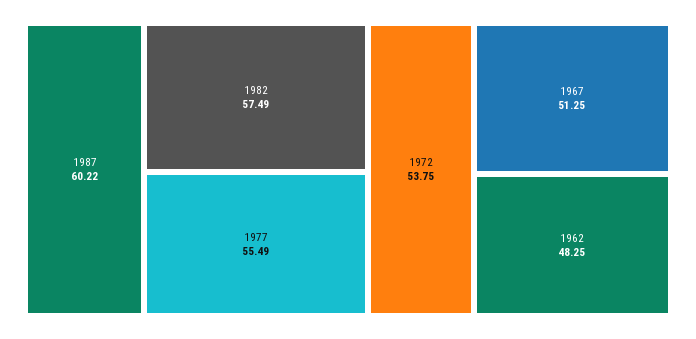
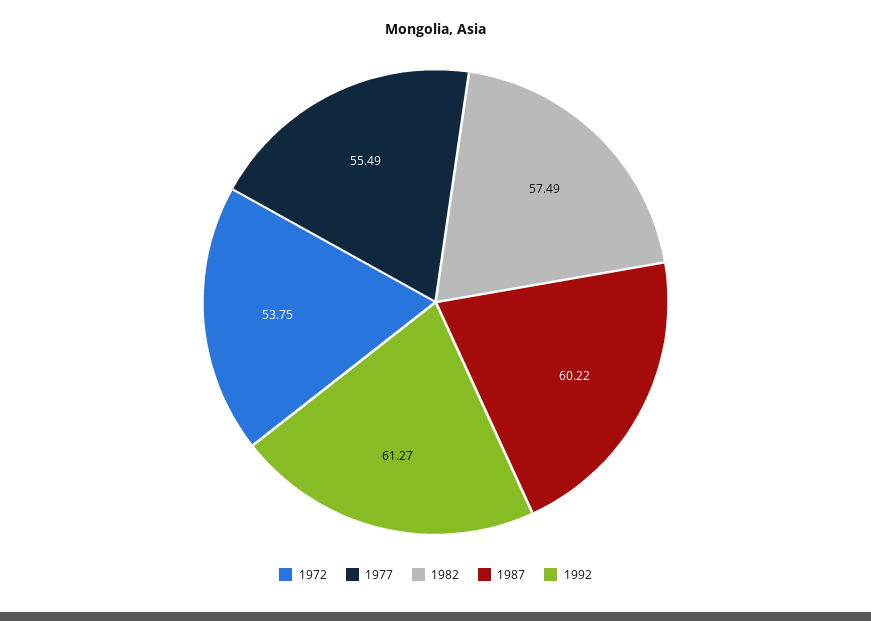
1967: 51.25 -> none
1962: 48.25 -> none
1992: none -> 61.27

